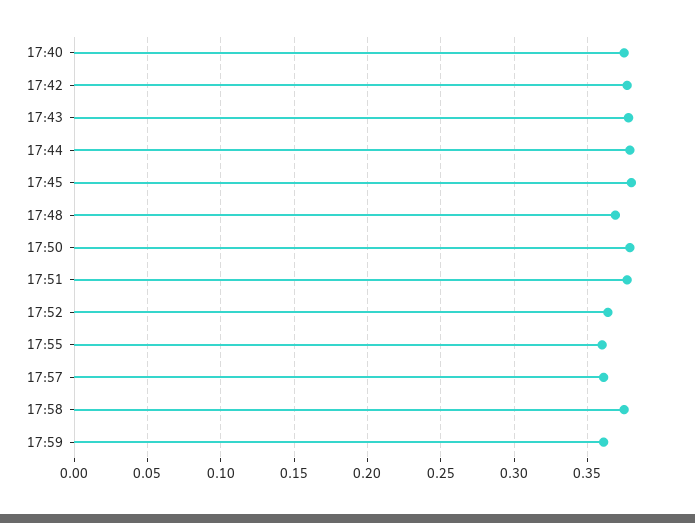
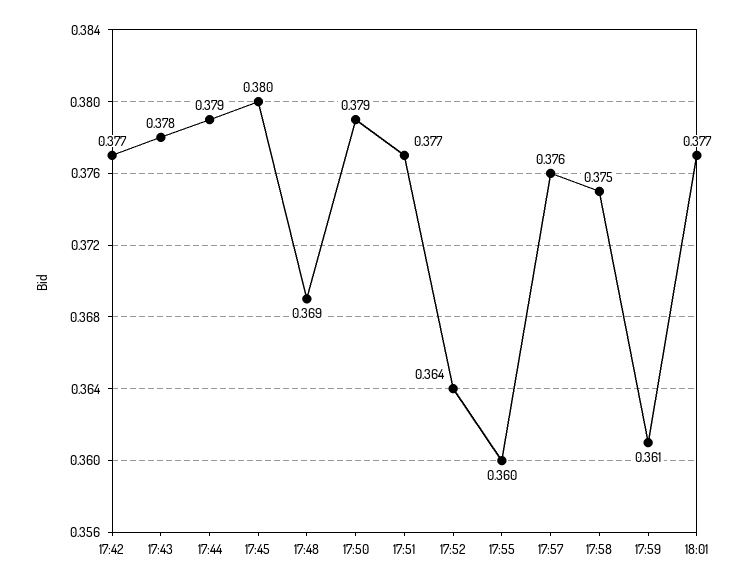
17:40: 0.375 -> none
17:57: 0.36 -> 0.376
18:01: none -> 0.377

